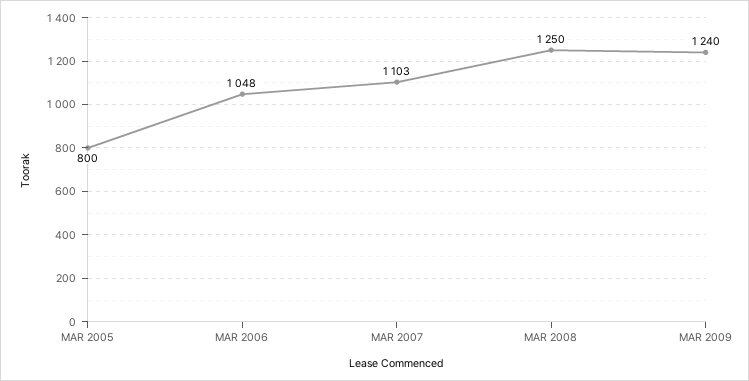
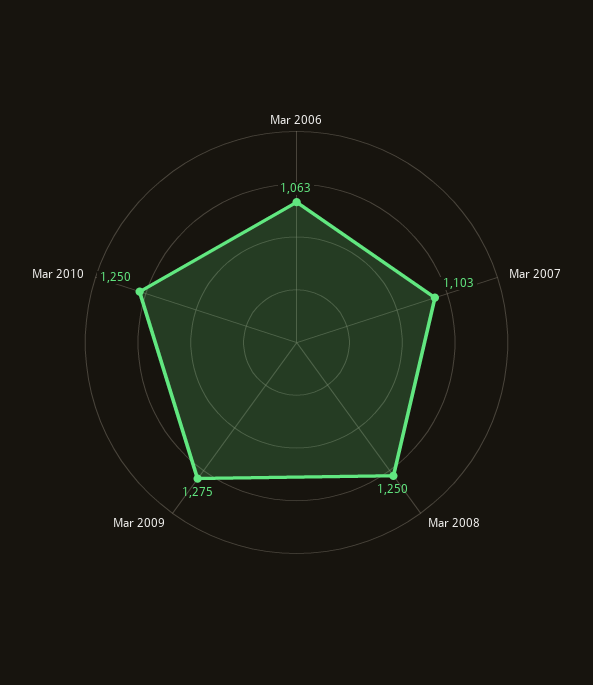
MAR 2005: 800 -> none
MAR 2006: 1048 -> 1063
MAR 2009: 1240 -> 1275
Mar 2010: none -> 1250

